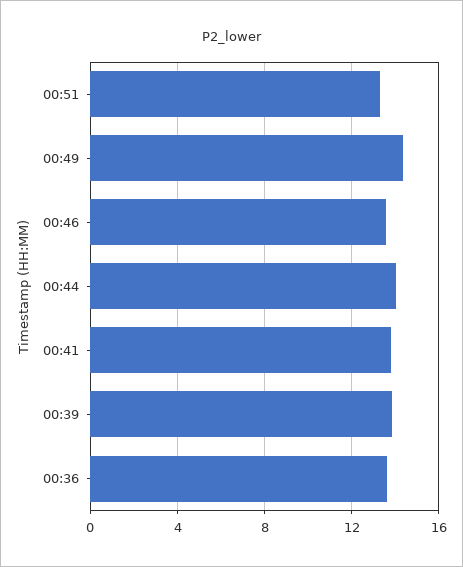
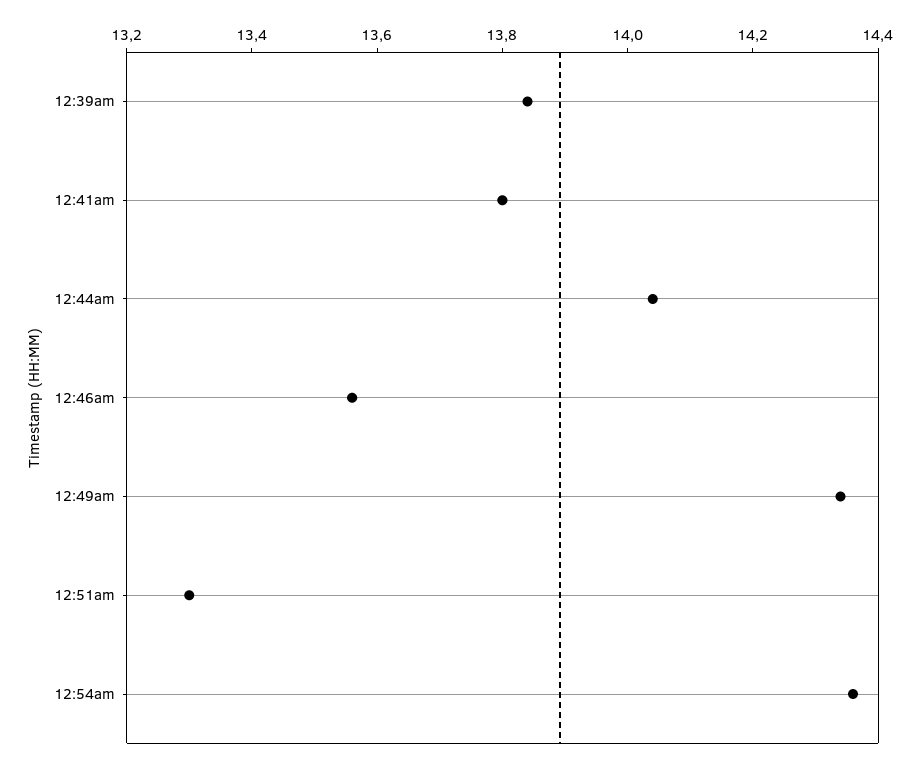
00:36: 13.5 -> none
12:54am: none -> 14.35

